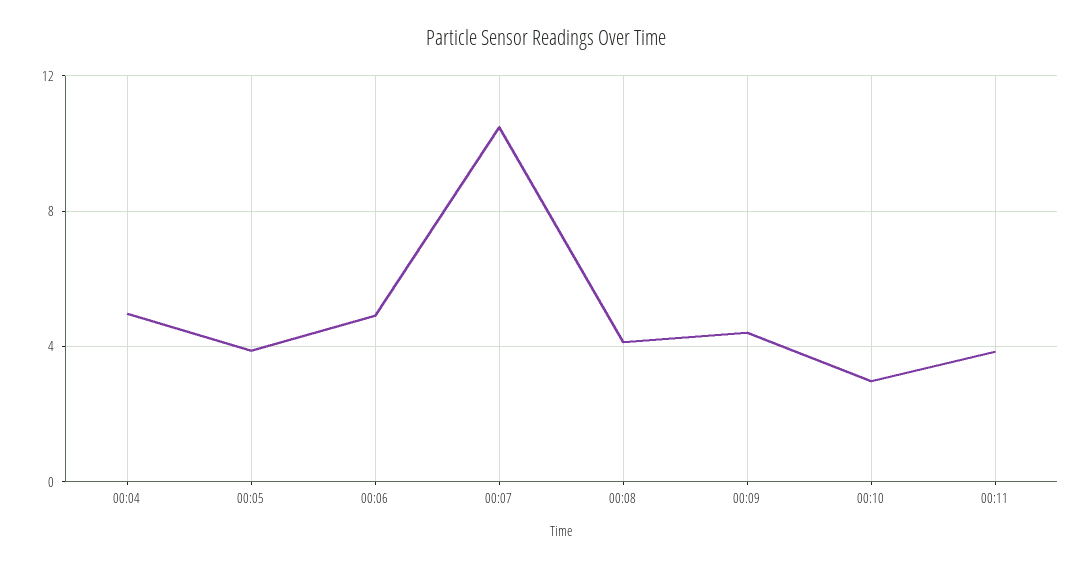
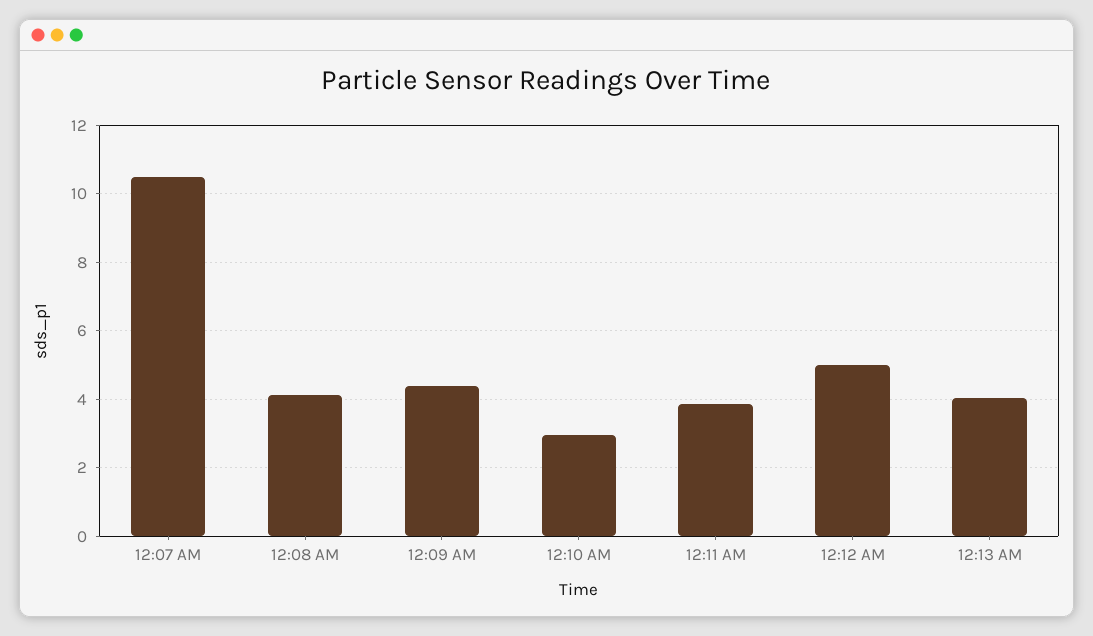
00:04: 5 -> none
00:05: 4 -> none
00:06: 5 -> none
12:12 AM: none -> 5
12:13 AM: none -> 4

